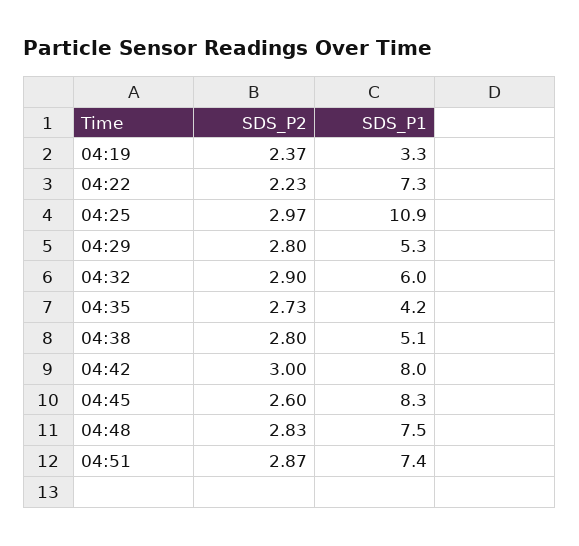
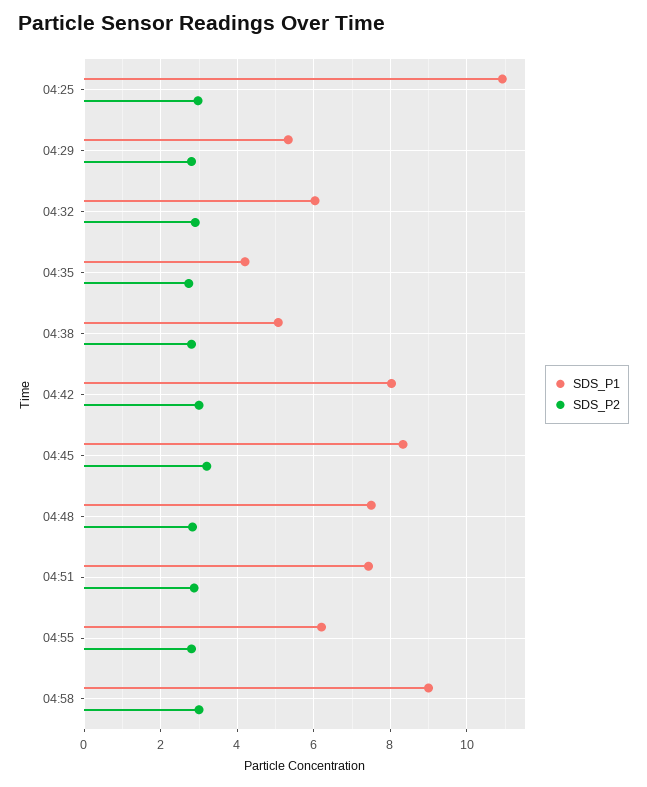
SDS_P2, 04:19: 2.37 -> none
SDS_P1, 04:19: 3.3 -> none
SDS_P2, 04:22: 2.23 -> none
SDS_P1, 04:22: 7.3 -> none
SDS_P2, 04:45: 2.6 -> 3.2
SDS_P1, 04:55: none -> 6.2
SDS_P2, 04:55: none -> 2.8
SDS_P1, 04:58: none -> 9
SDS_P2, 04:58: none -> 3

